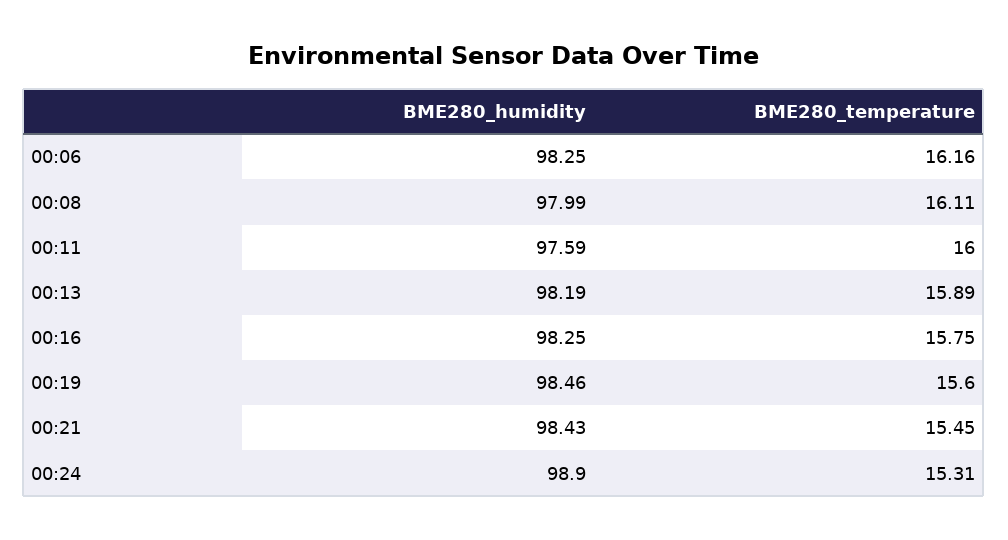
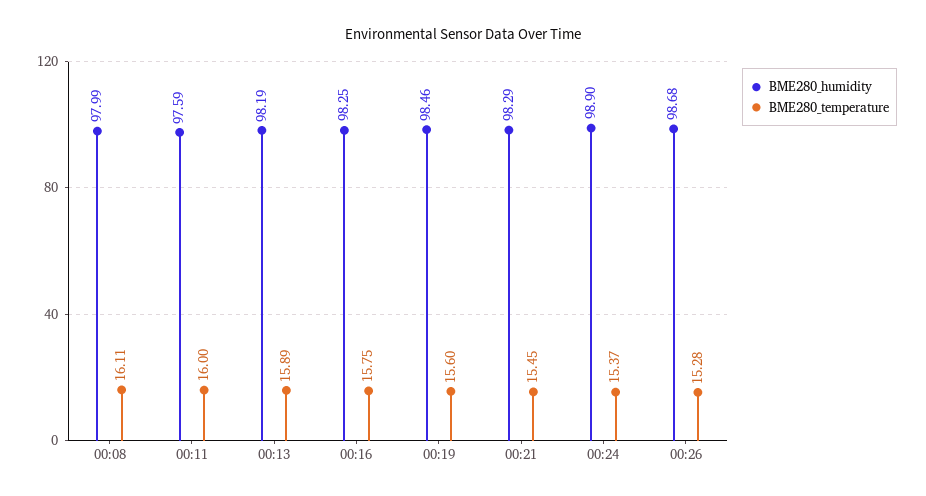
BME280_humidity, 00:06: 98.25 -> none
BME280_temperature, 00:06: 16.16 -> none
BME280_humidity, 00:21: 98.43 -> 98.29
BME280_temperature, 00:24: 15.31 -> 15.37
BME280_humidity, 00:26: none -> 98.68
BME280_temperature, 00:26: none -> 15.28

